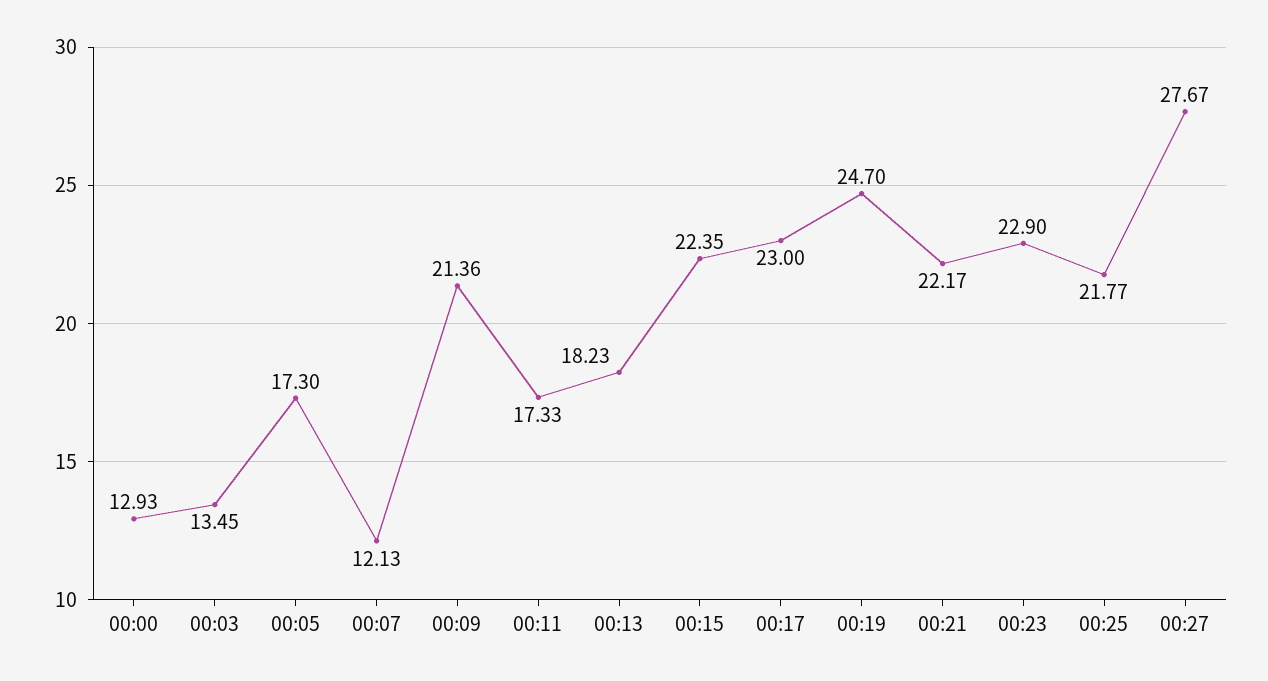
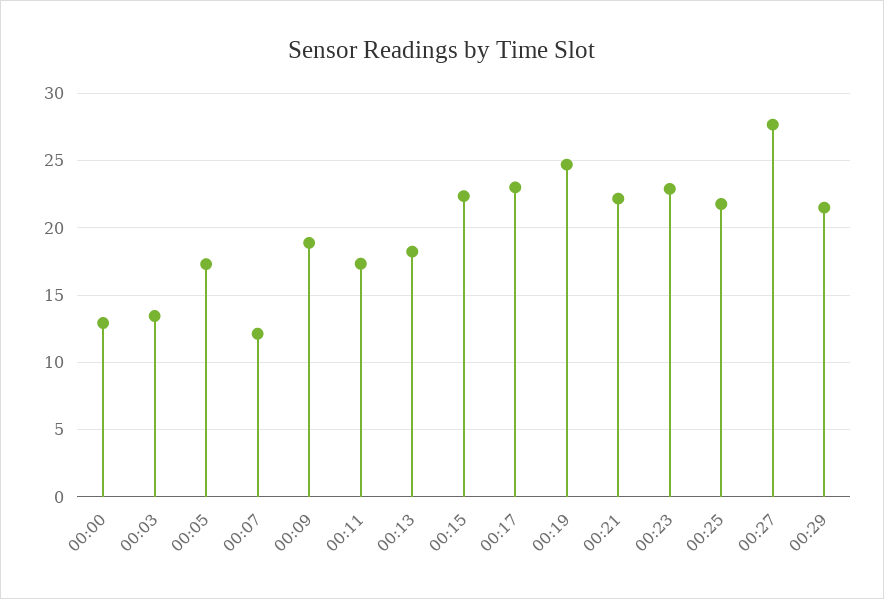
00:09: 21.36 -> 19
00:29: none -> 21.5

